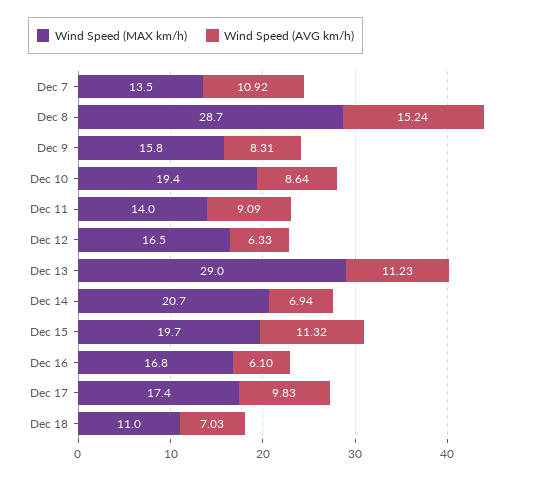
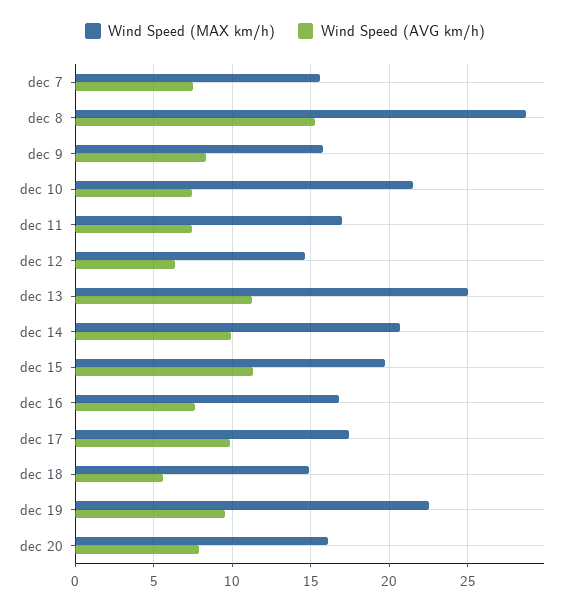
Wind Speed (MAX km/h), Dec 7: 13.5 -> 15.5
Wind Speed (AVG km/h), Dec 7: 10.92 -> 7.5
Wind Speed (MAX km/h), Dec 10: 19.4 -> 21.5
Wind Speed (AVG km/h), Dec 10: 8.64 -> 7.5
Wind Speed (MAX km/h), Dec 11: 14 -> 17
Wind Speed (AVG km/h), Dec 11: 9.09 -> 7.5
Wind Speed (MAX km/h), Dec 12: 16.5 -> 14.5
Wind Speed (MAX km/h), Dec 13: 29 -> 25
Wind Speed (AVG km/h), Dec 14: 6.94 -> 10
Wind Speed (AVG km/h), Dec 16: 6.1 -> 7.5
Wind Speed (MAX km/h), Dec 18: 11 -> 15
Wind Speed (AVG km/h), Dec 18: 7.03 -> 5.5
Wind Speed (MAX km/h), dec 19: none -> 22.5
Wind Speed (AVG km/h), dec 19: none -> 9.5
Wind Speed (MAX km/h), dec 20: none -> 16
Wind Speed (AVG km/h), dec 20: none -> 8

